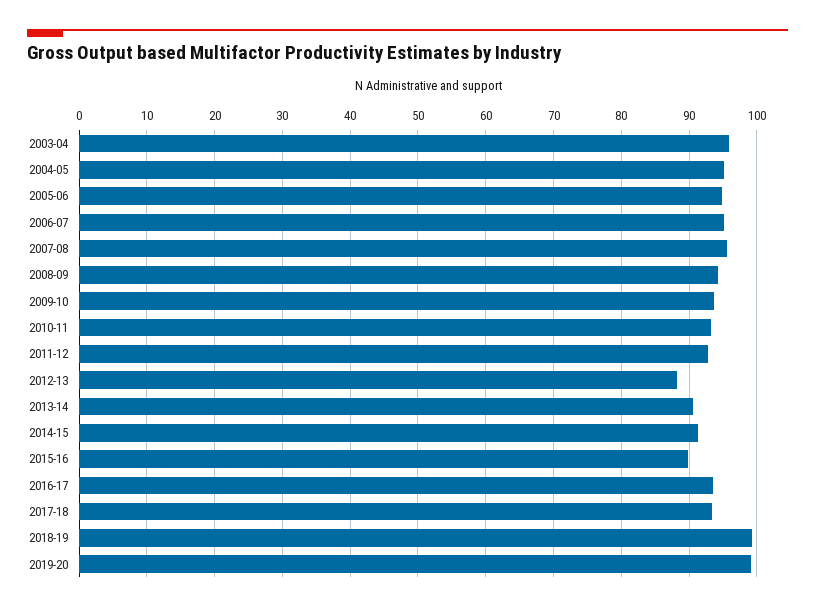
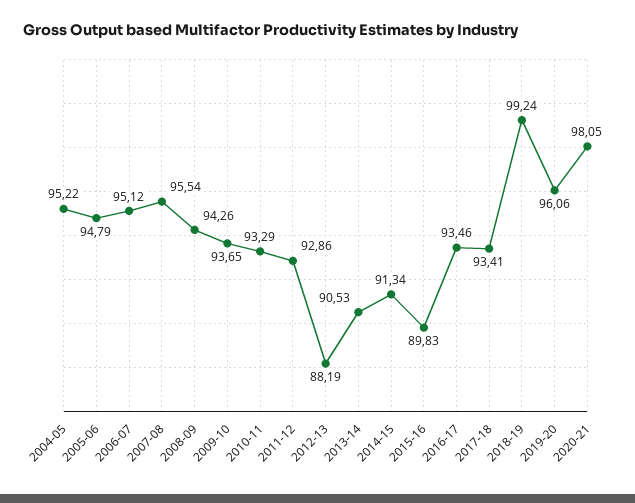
2003-04: 96 -> none
2019-20: 99 -> 96.06
2020-21: none -> 98.05

